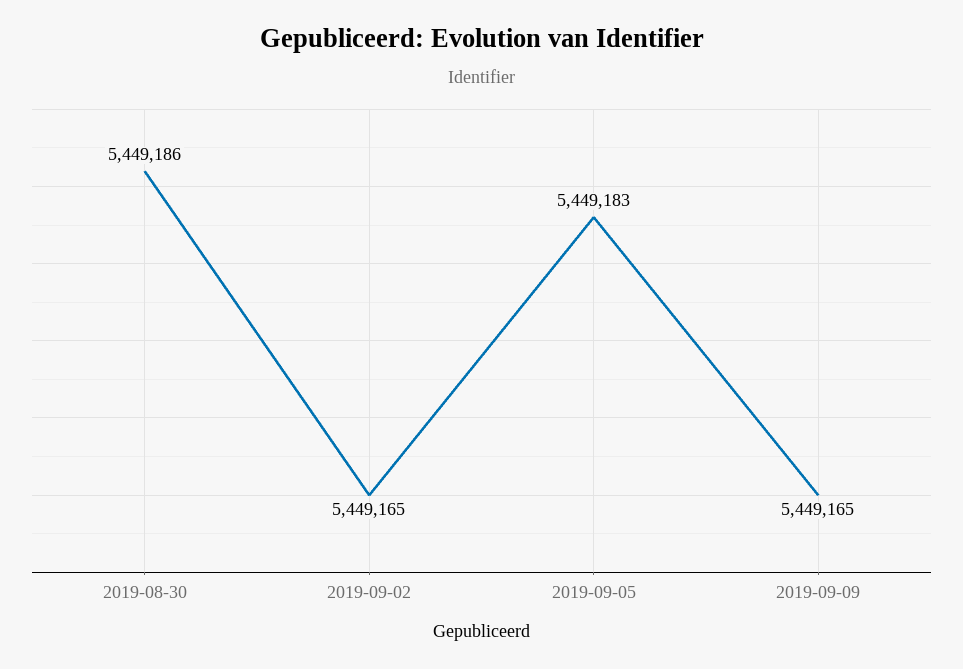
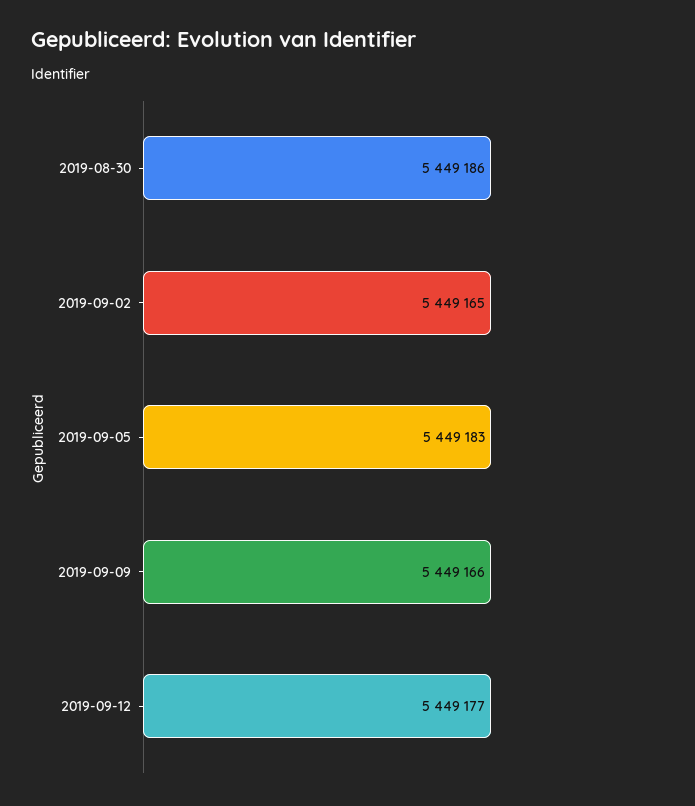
2019-09-09: 5449165 -> 5449166
2019-09-12: none -> 5449177

